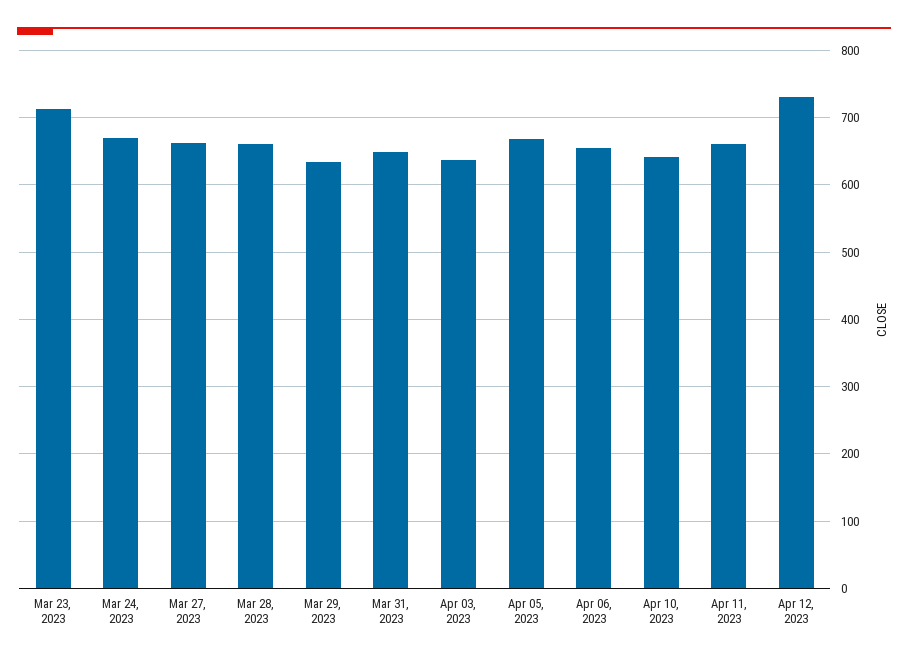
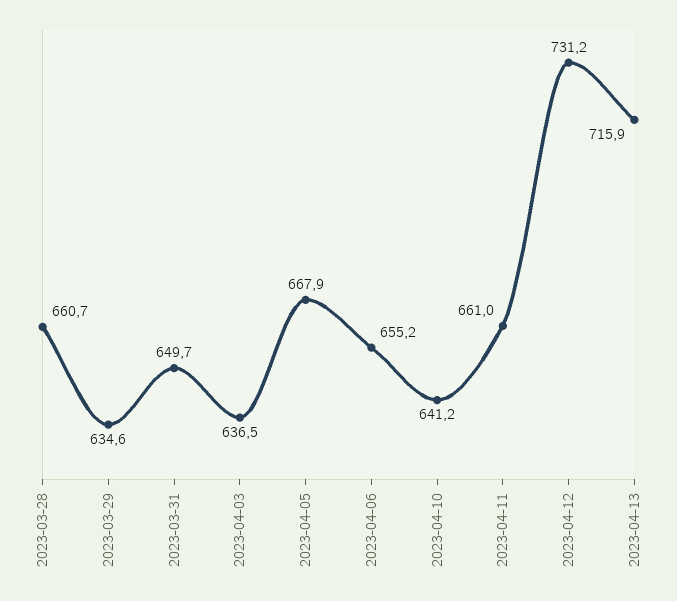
Mar 23, 2023: 710 -> none
Mar 24, 2023: 670 -> none
Mar 27, 2023: 660 -> none
2023-04-13: none -> 715.9

